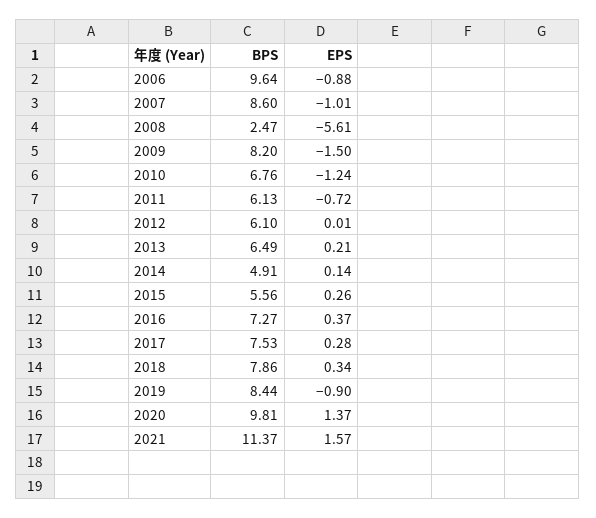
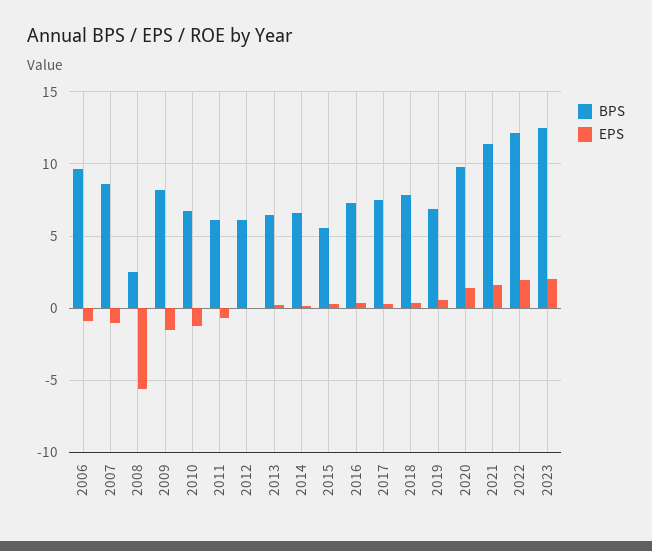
BPS, 2014: 4.91 -> 6.5
BPS, 2019: 8.44 -> 7
EPS, 2019: -0.9 -> 0.5
BPS, 2022: none -> 12
EPS, 2022: none -> 2
BPS, 2023: none -> 12.5
EPS, 2023: none -> 2

